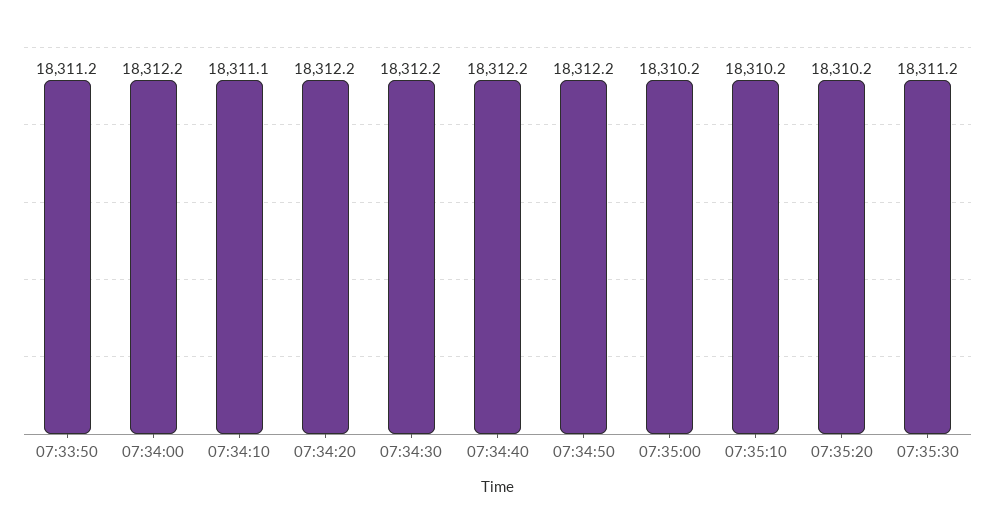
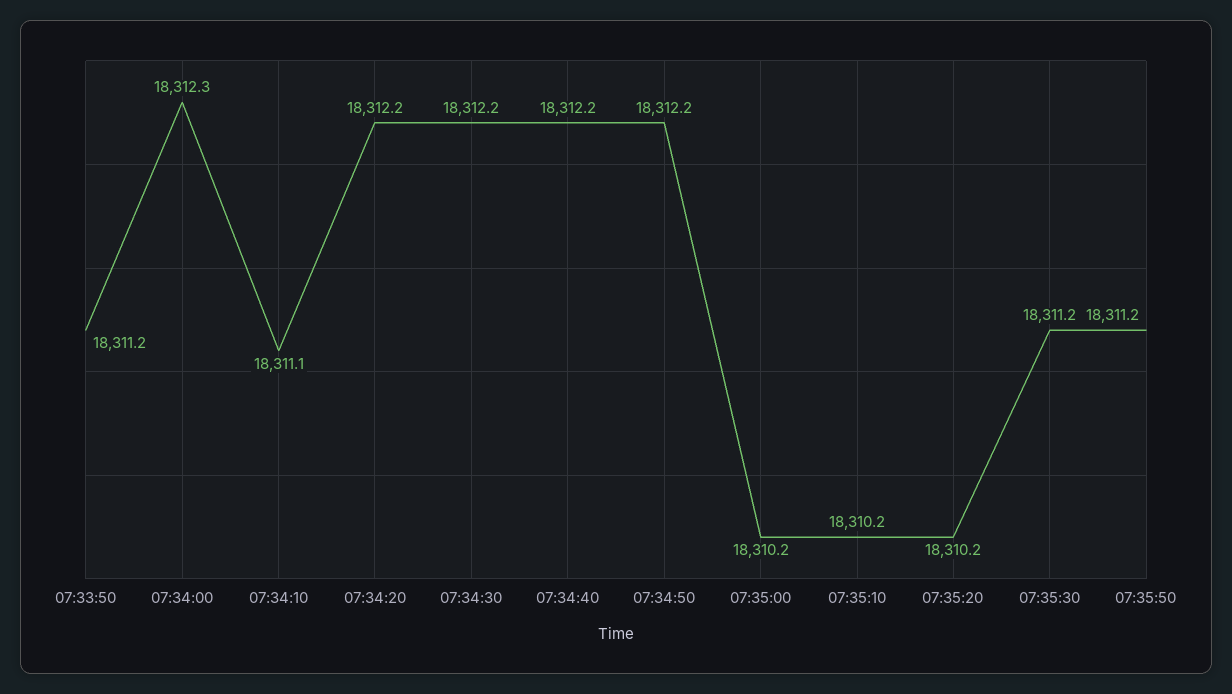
07:34:00: 18312.2 -> 18312.3
07:35:50: none -> 18311.2

